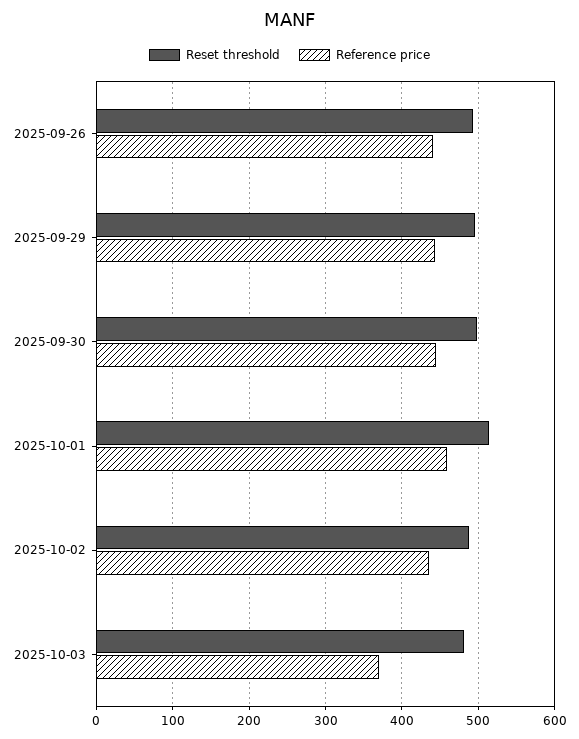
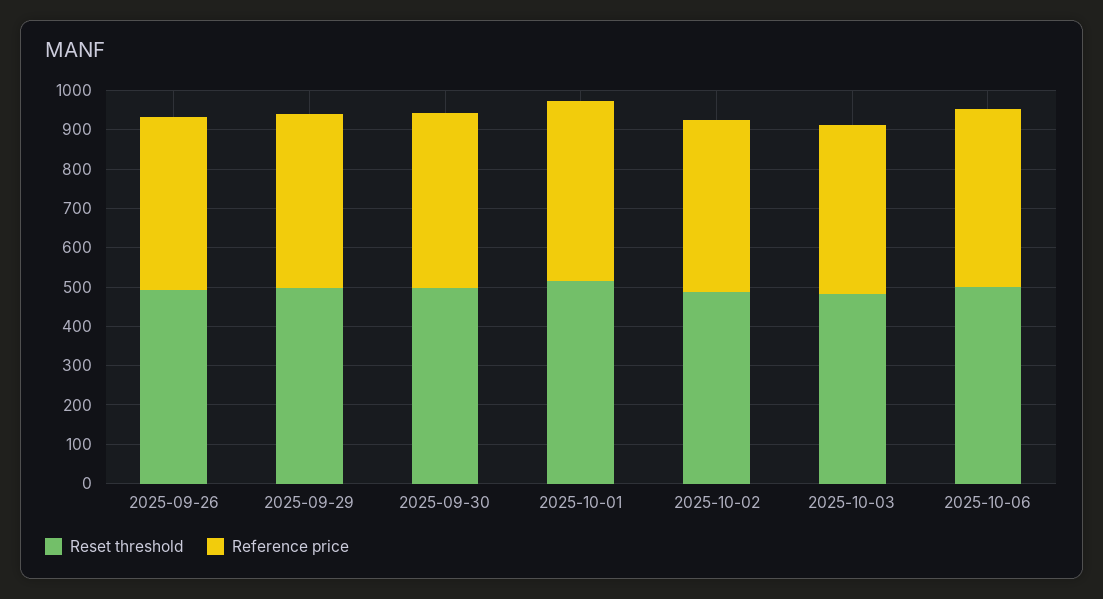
Reference price, 2025-10-03: 370 -> 425
Reset threshold, 2025-10-06: none -> 500
Reference price, 2025-10-06: none -> 450

